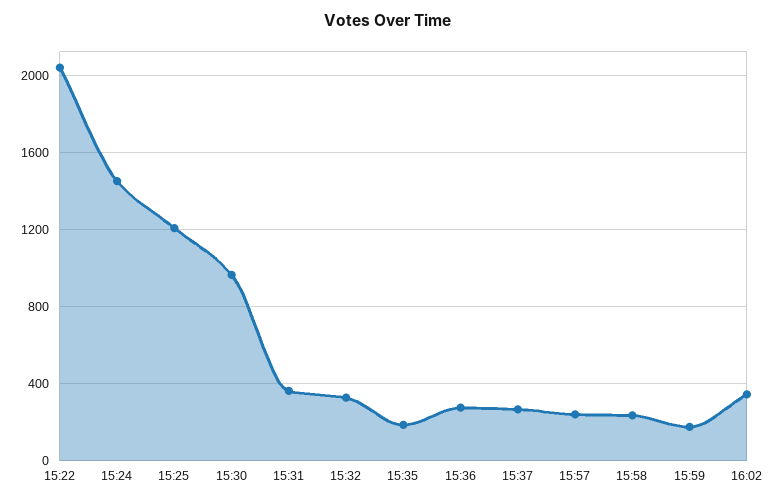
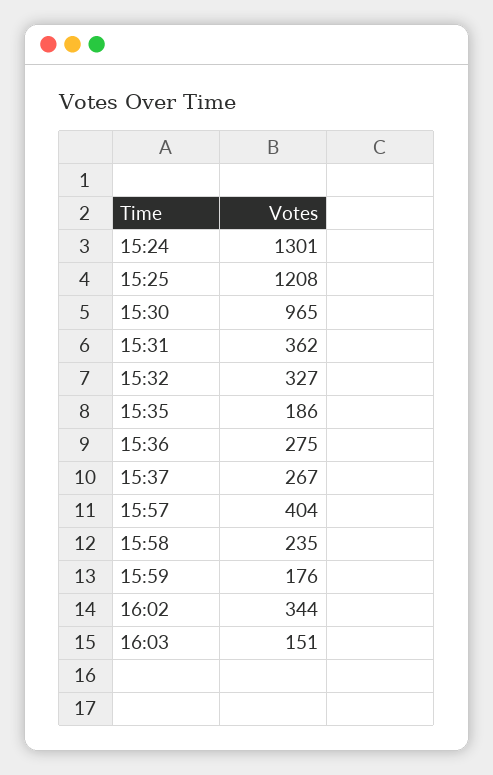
15:22: 2050 -> none
15:24: 1450 -> 1301
15:57: 250 -> 404
16:03: none -> 151

